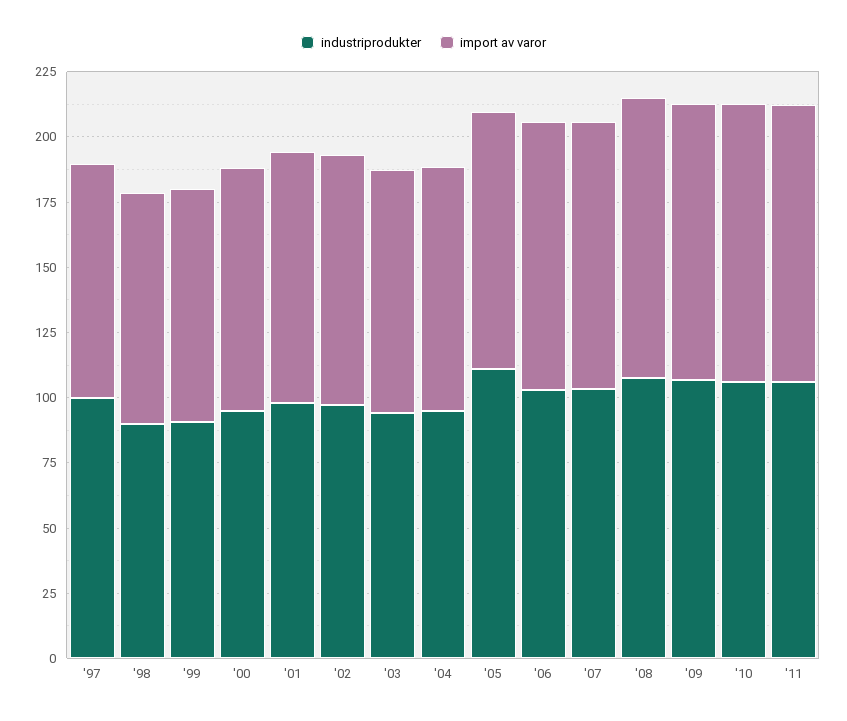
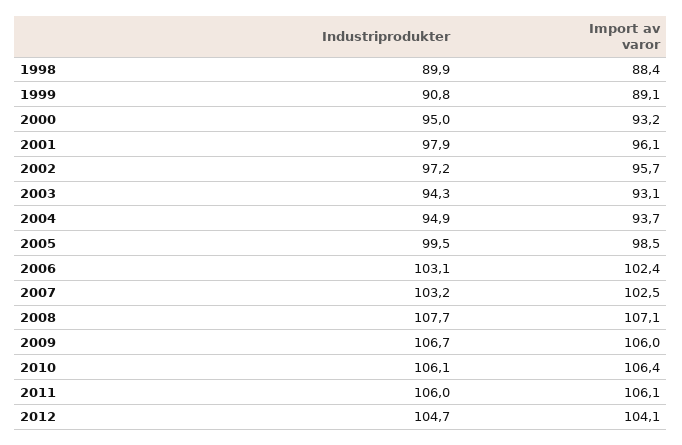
industriprodukter, '97: 100 -> none
import av varor, '97: 90 -> none
industriprodukter, '05: 110 -> 99.5
industriprodukter, 2012: none -> 104.7
import av varor, 2012: none -> 104.1

